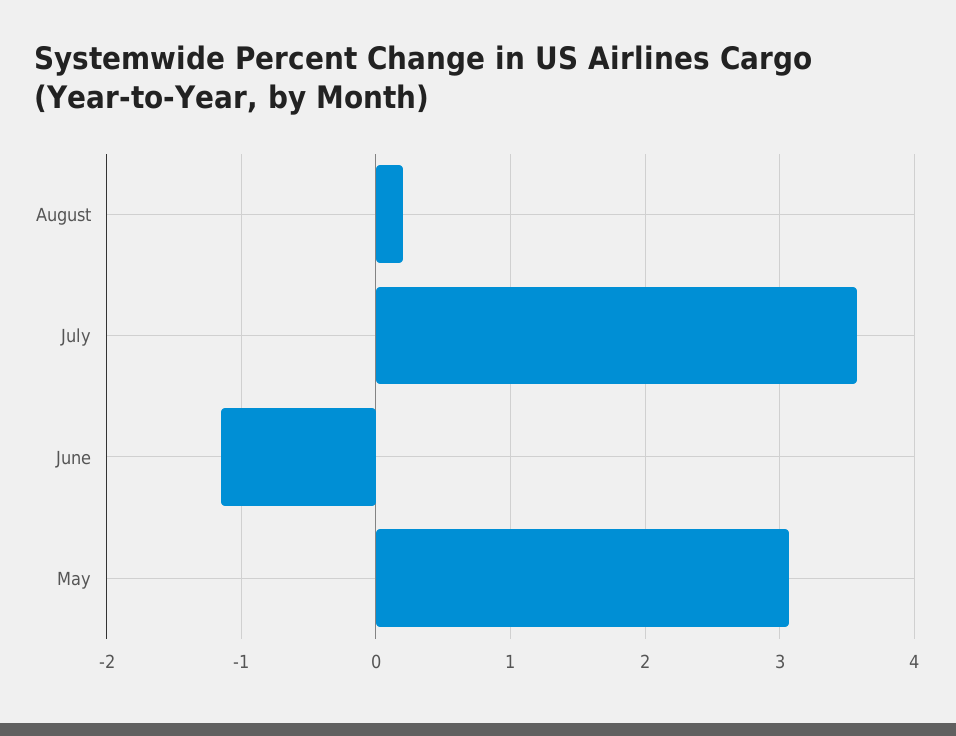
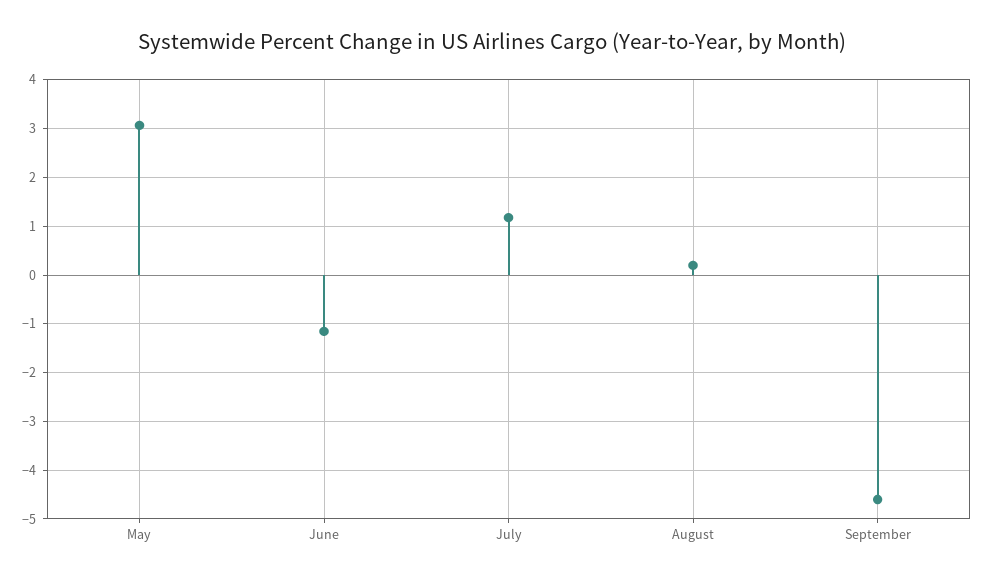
July: 3.6 -> 1.2
September: none -> -4.6

